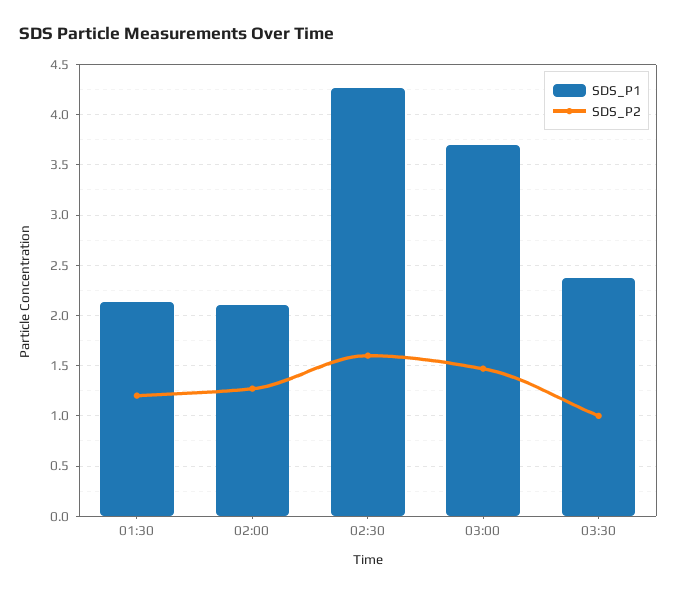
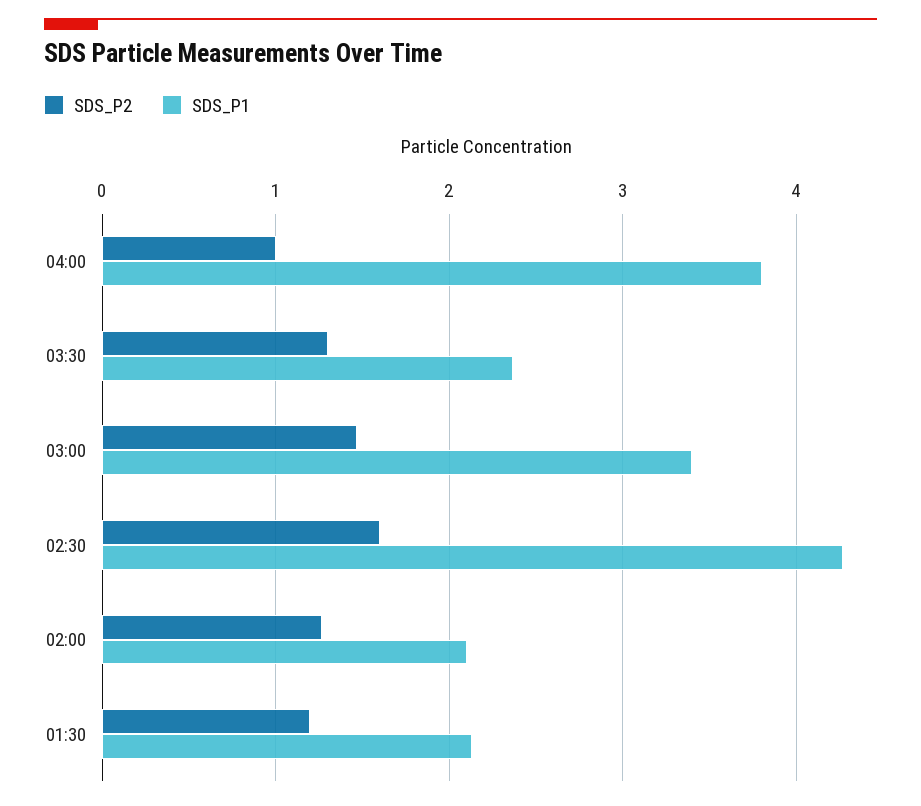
SDS_P1, 03:00: 3.7 -> 3.4
SDS_P2, 03:30: 1 -> 1.3
SDS_P2, 04:00: none -> 1
SDS_P1, 04:00: none -> 3.8

